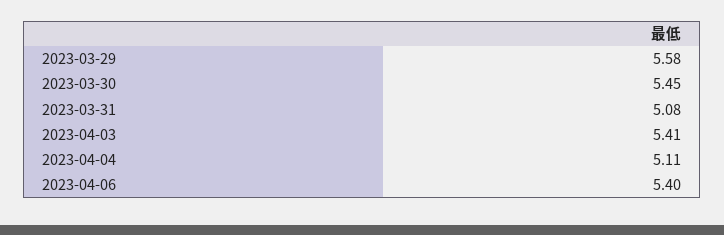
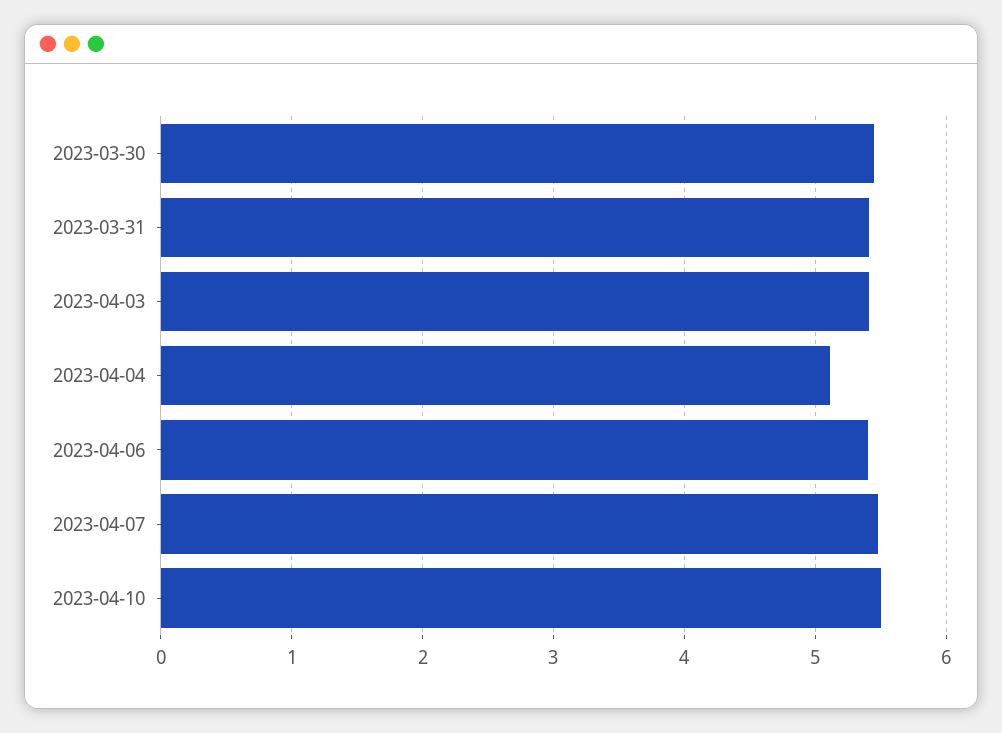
2023-03-29: 5.58 -> none
2023-03-31: 5.08 -> 5.4
2023-04-07: none -> 5.5
2023-04-10: none -> 5.5

